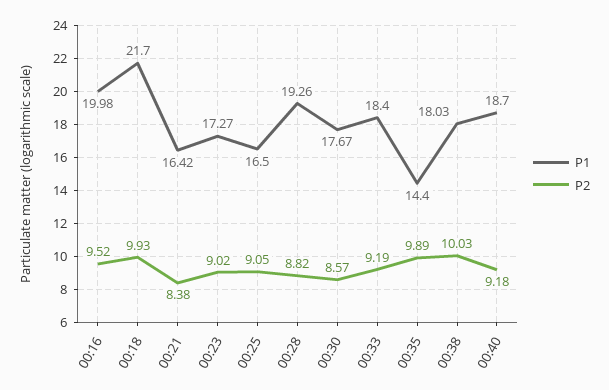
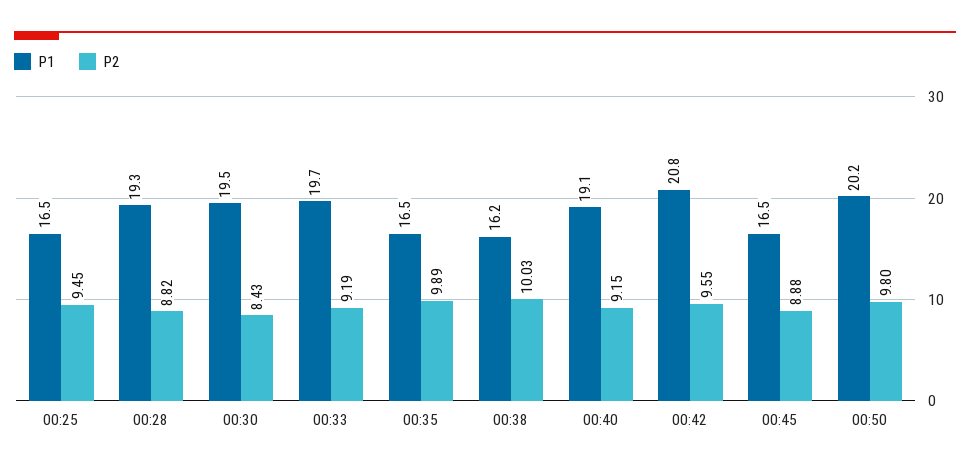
P1, 00:16: 19.98 -> none
P2, 00:16: 9.52 -> none
P1, 00:18: 21.7 -> none
P2, 00:18: 9.93 -> none
P1, 00:21: 16.42 -> none
P2, 00:21: 8.38 -> none
P1, 00:23: 17.27 -> none
P2, 00:23: 9.02 -> none
P2, 00:25: 9.05 -> 9.45
P1, 00:30: 17.67 -> 19.5
P2, 00:30: 8.57 -> 8.43
P1, 00:33: 18.4 -> 19.7
P1, 00:35: 14.4 -> 16.5
P1, 00:38: 18.03 -> 16.2
P1, 00:40: 18.7 -> 19.1
P2, 00:40: 9.18 -> 9.15
P1, 00:42: none -> 20.8
P2, 00:42: none -> 9.55
P1, 00:45: none -> 16.5
P2, 00:45: none -> 8.88
P1, 00:50: none -> 20.2
P2, 00:50: none -> 9.8

